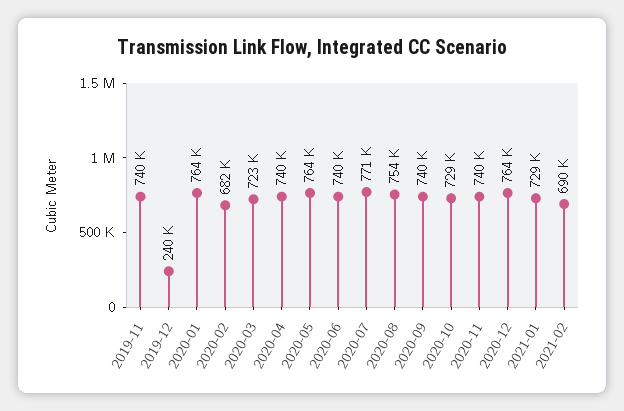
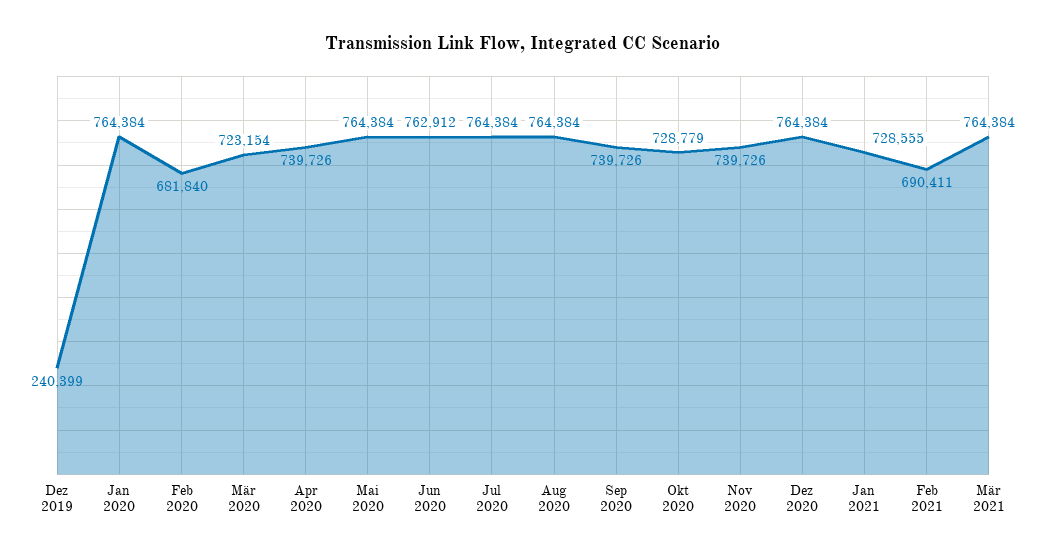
2019-11: 740000 -> none
2020-06: 740000 -> 762912
2020-07: 771000 -> 764384
2020-08: 754000 -> 764384
Mär 2021: none -> 764384

